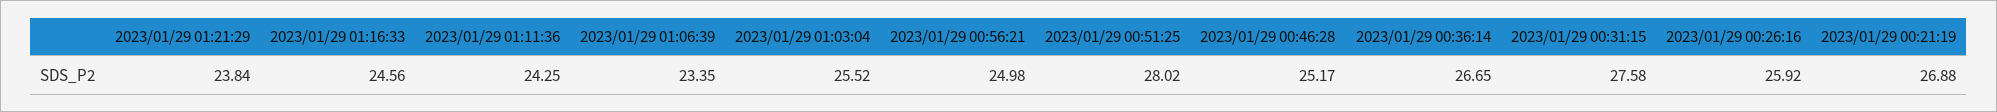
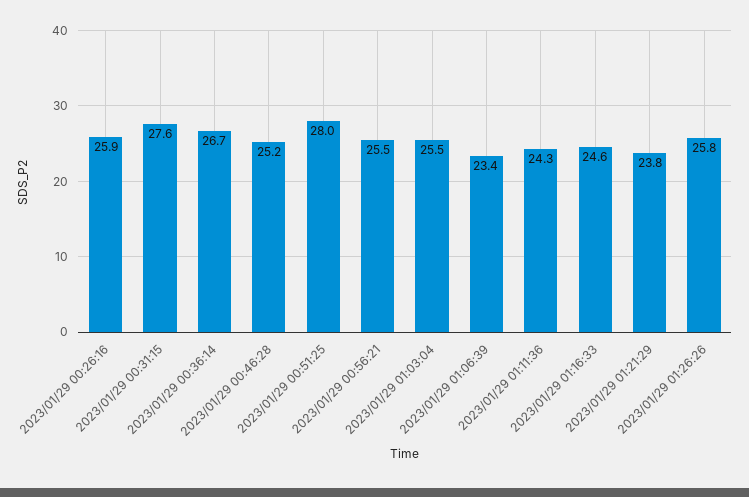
2023/01/29 00:56:21: 24.98 -> 25.5
2023/01/29 00:21:19: 26.88 -> none
2023/01/29 01:26:26: none -> 25.8

